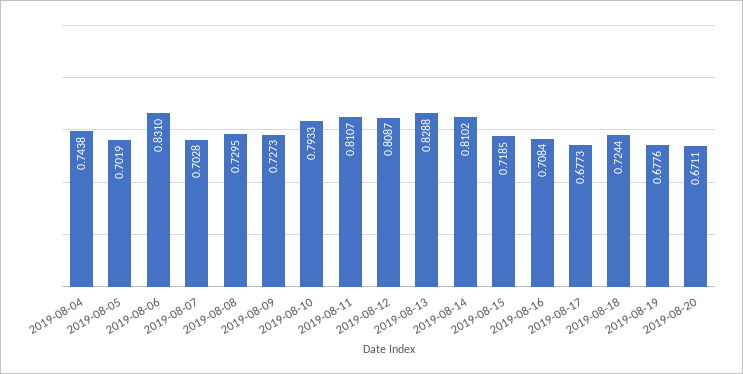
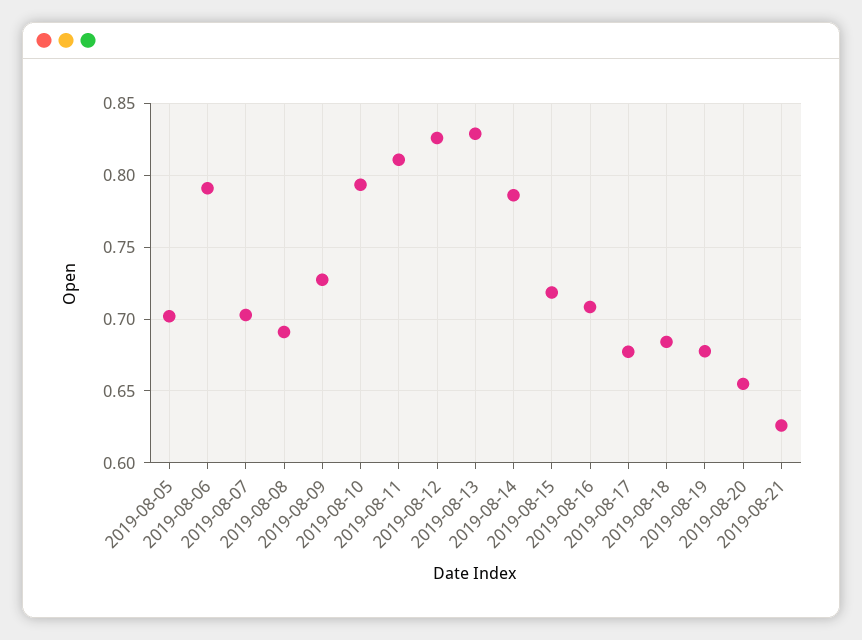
2019-08-04: 0.7438 -> none
2019-08-06: 0.831 -> 0.79
2019-08-08: 0.7295 -> 0.69
2019-08-12: 0.8087 -> 0.825
2019-08-14: 0.8102 -> 0.785
2019-08-18: 0.7244 -> 0.685
2019-08-20: 0.6711 -> 0.655
2019-08-21: none -> 0.625

